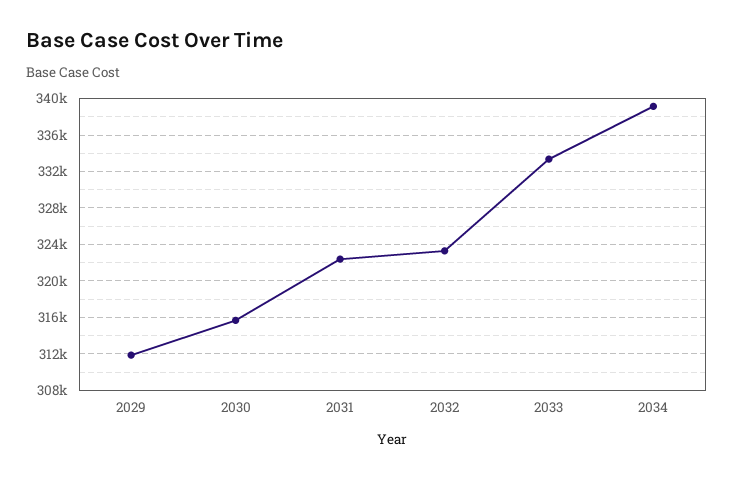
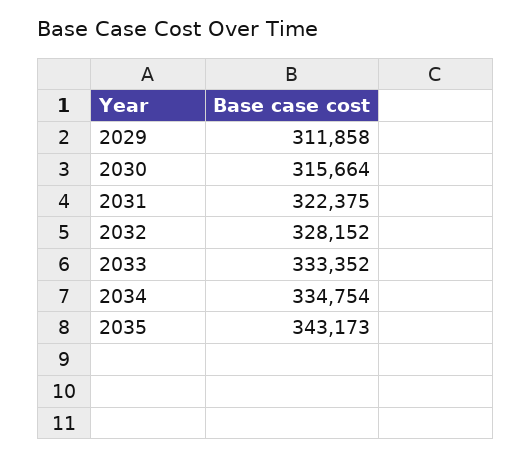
2032: 323000 -> 328152
2034: 339000 -> 334754
2035: none -> 343173

